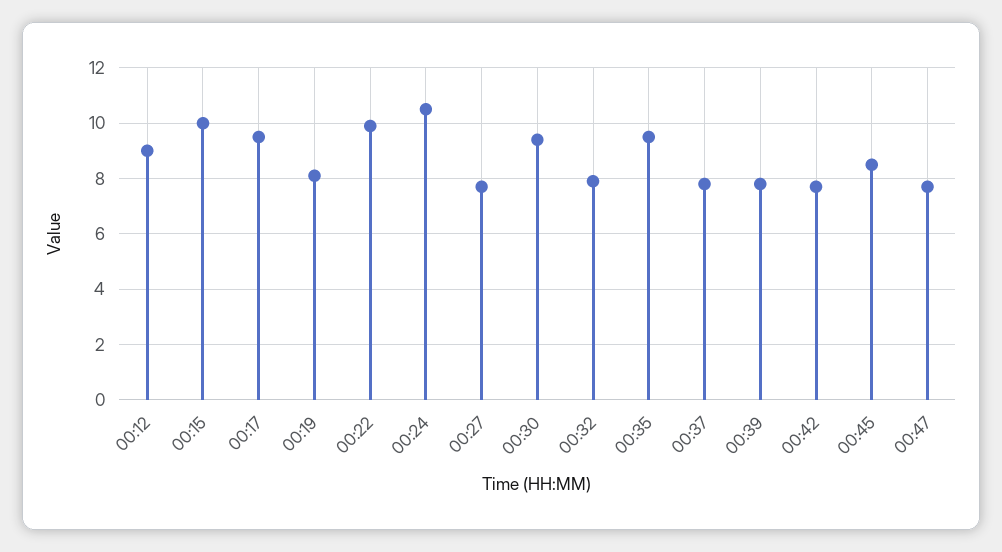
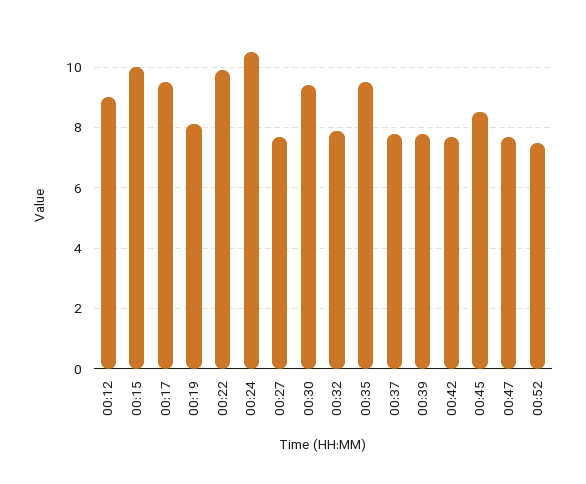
00:52: none -> 7.5

